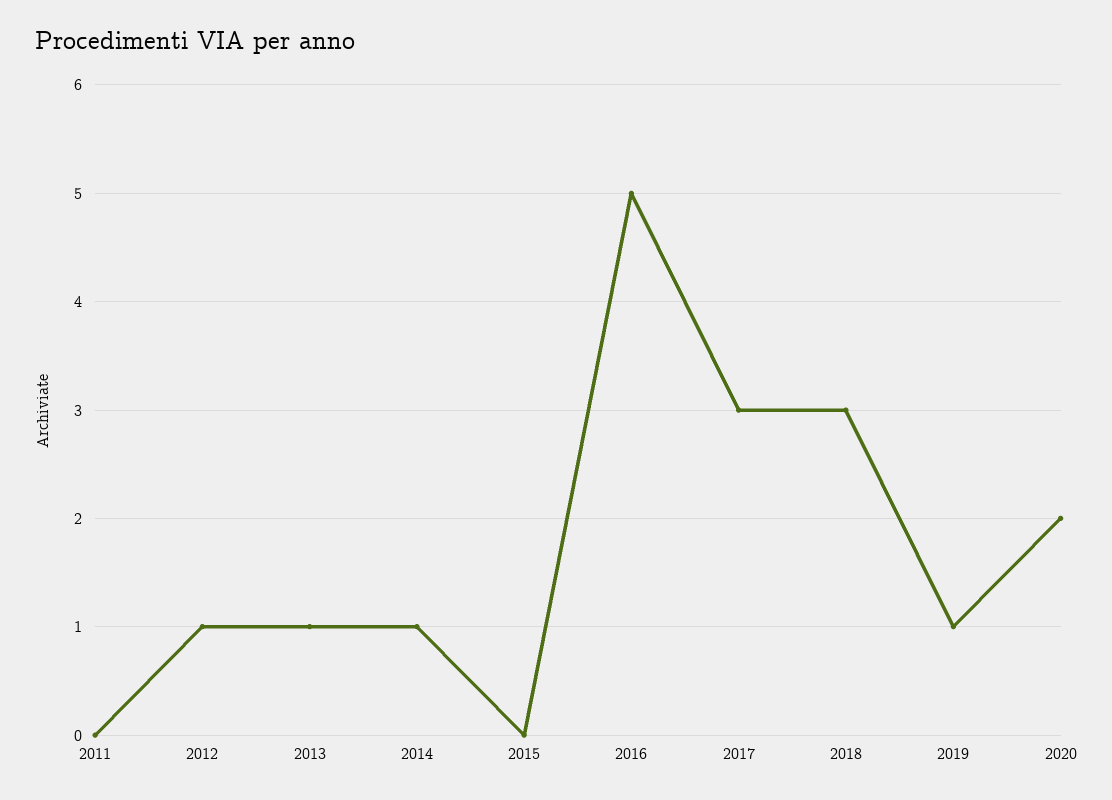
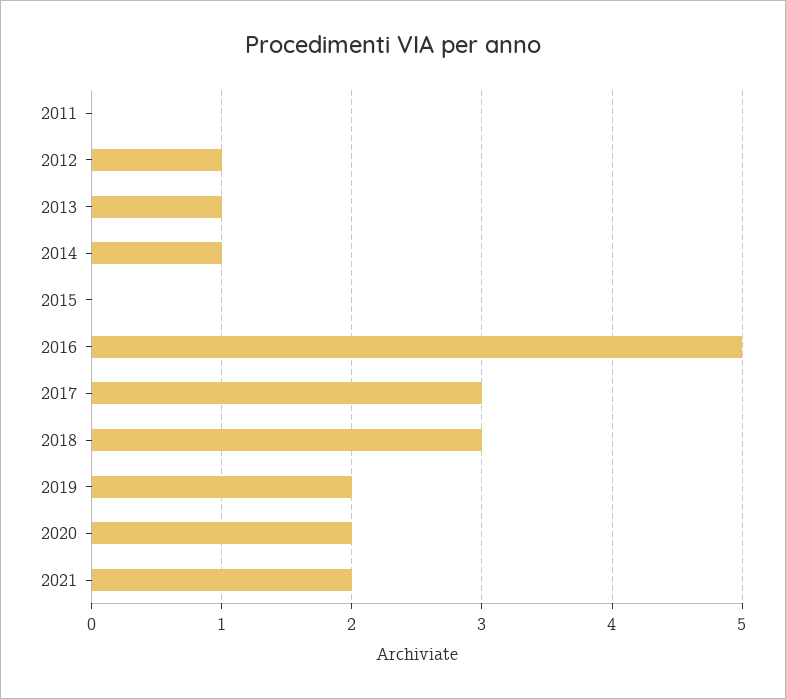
2019: 1 -> 2
2021: none -> 2

